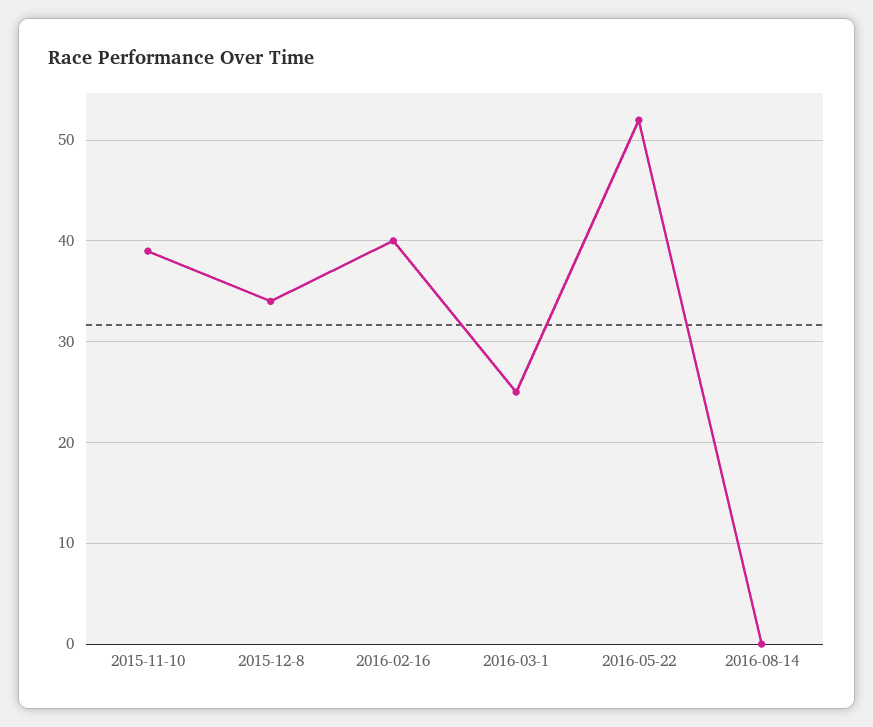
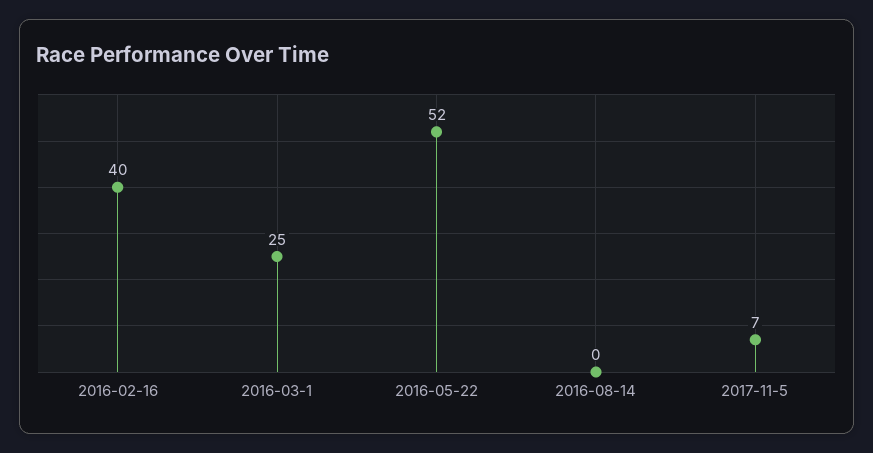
2015-11-10: 39 -> none
2015-12-8: 34 -> none
2017-11-5: none -> 7

